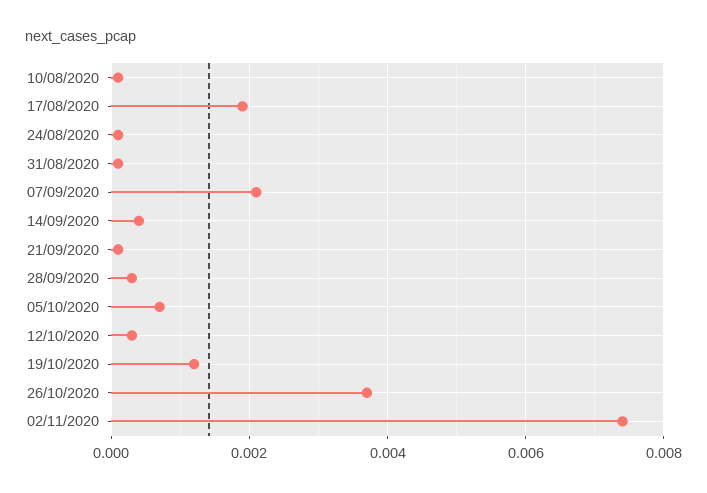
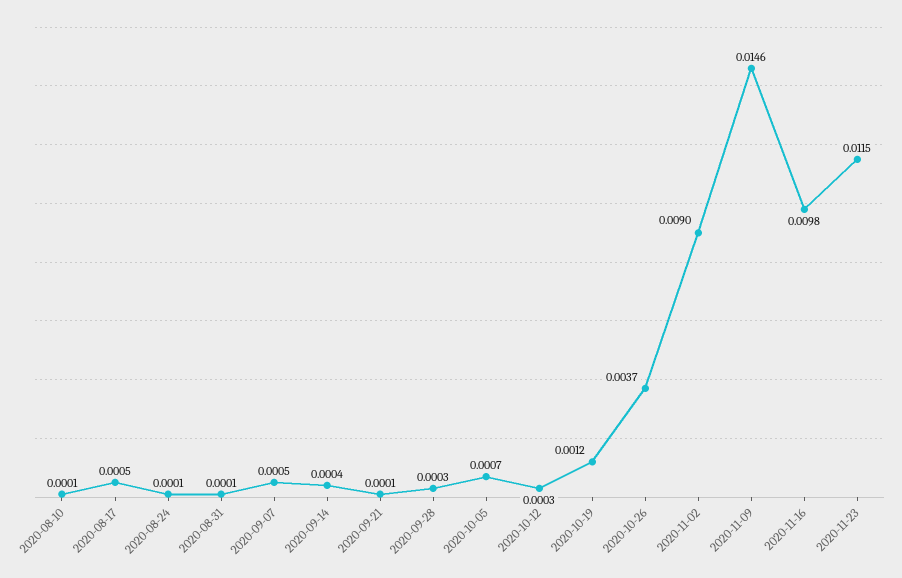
17/08/2020: 0.002 -> 0.0005
07/09/2020: 0.002 -> 0.0005
02/11/2020: 0.0075 -> 0.009
2020-11-09: none -> 0.0146
2020-11-16: none -> 0.0098
2020-11-23: none -> 0.0115

